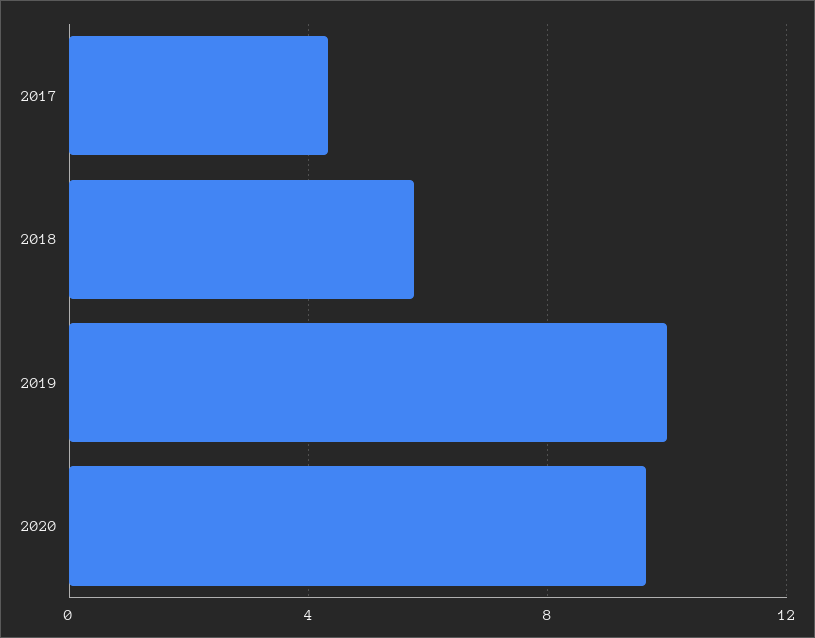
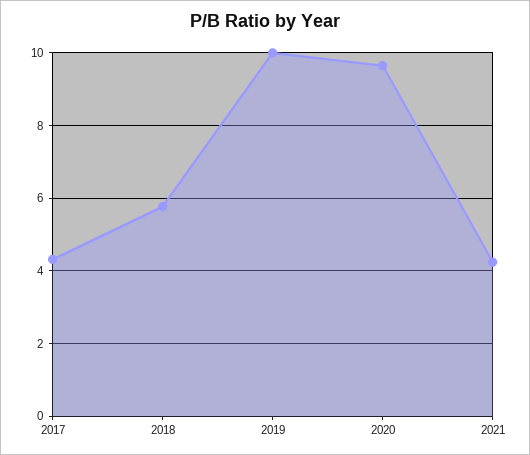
2021: none -> 4.2

